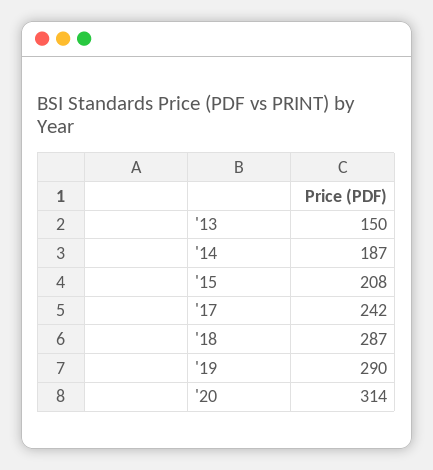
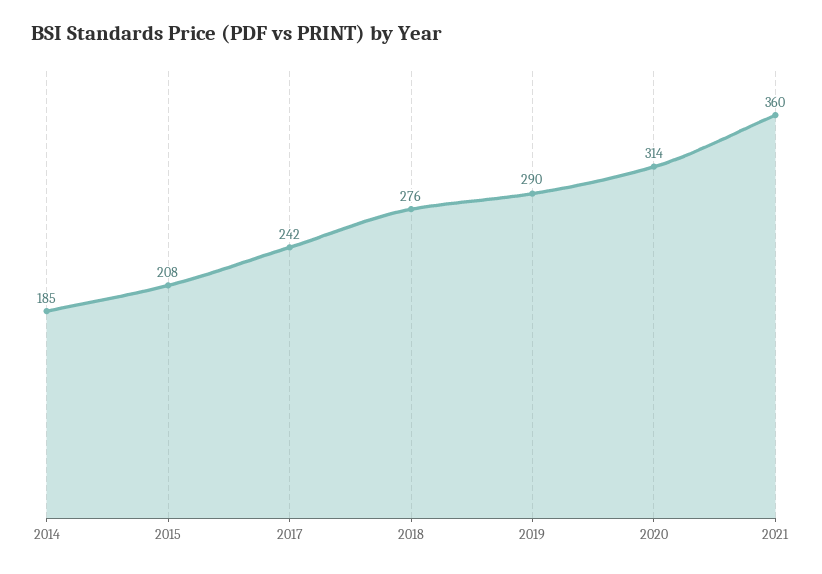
'13: 150 -> none
'14: 187 -> 185
'18: 287 -> 276
2021: none -> 360

